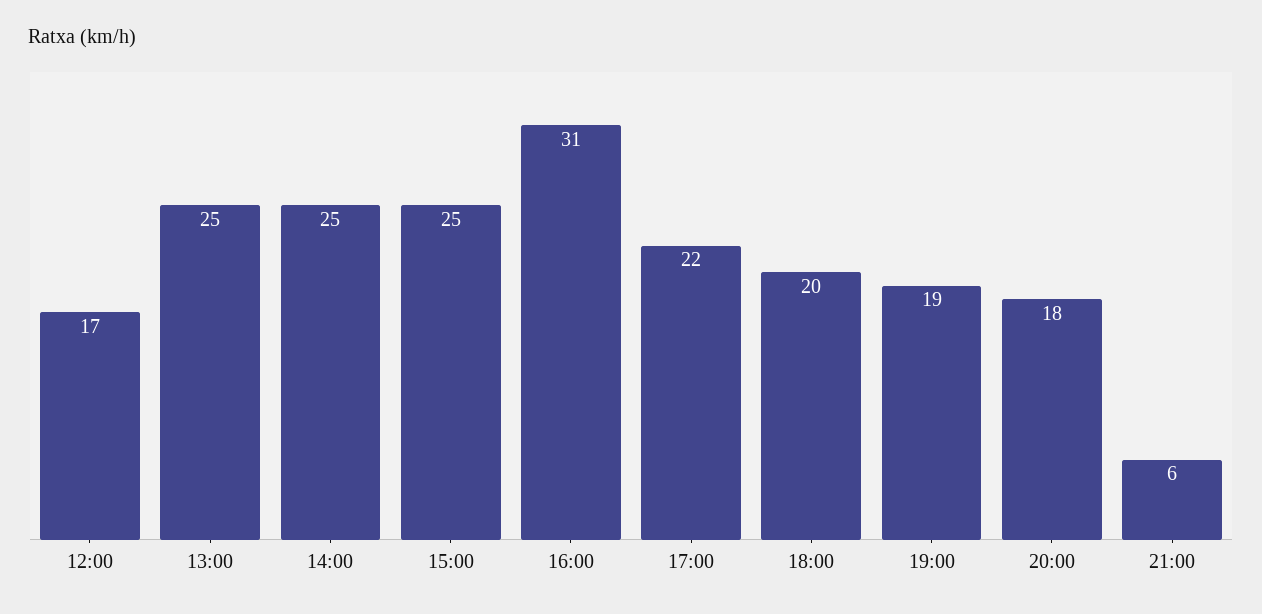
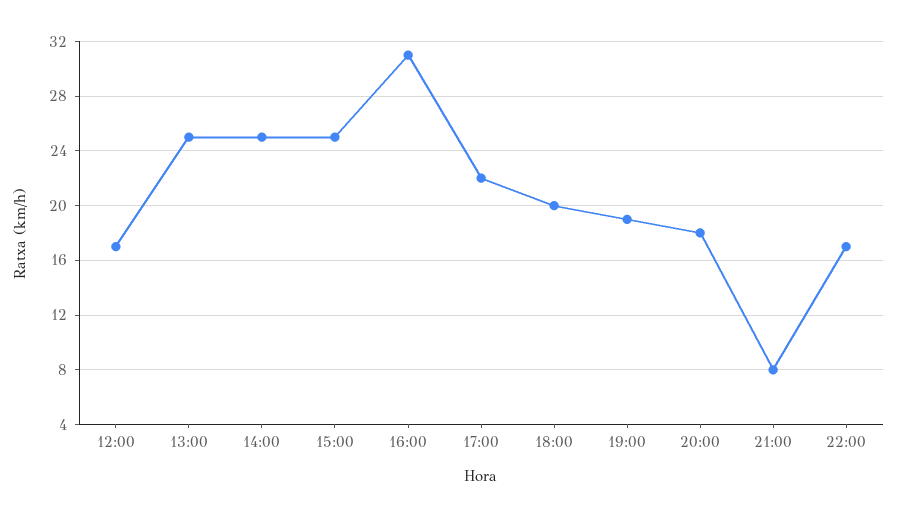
21:00: 6 -> 8
22:00: none -> 17

